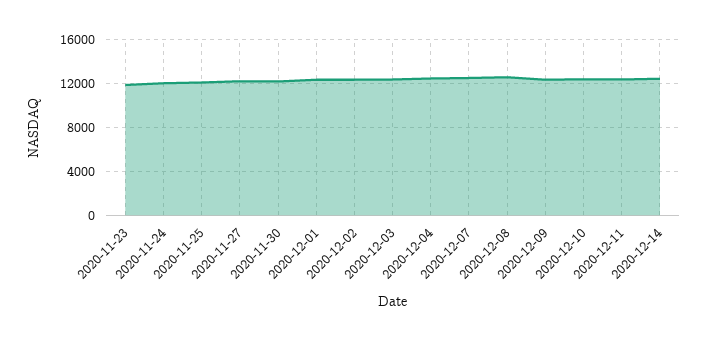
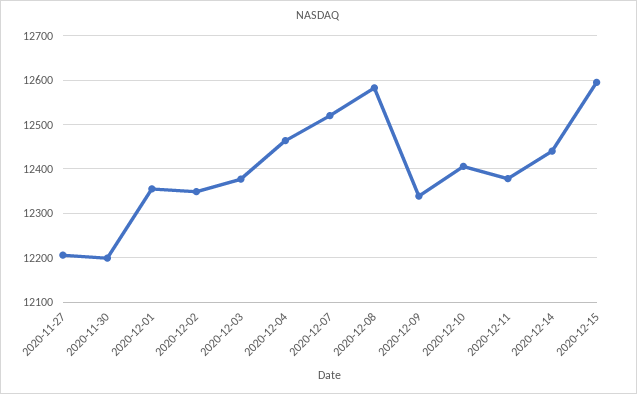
2020-11-23: 12000 -> none
2020-11-24: 12000 -> none
2020-11-25: 12000 -> none
2020-12-15: none -> 12600

